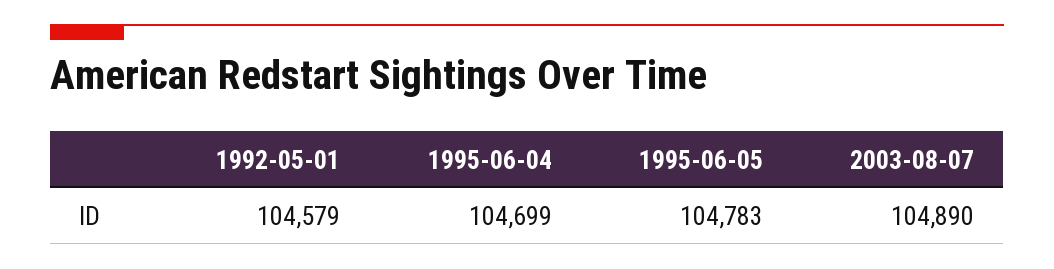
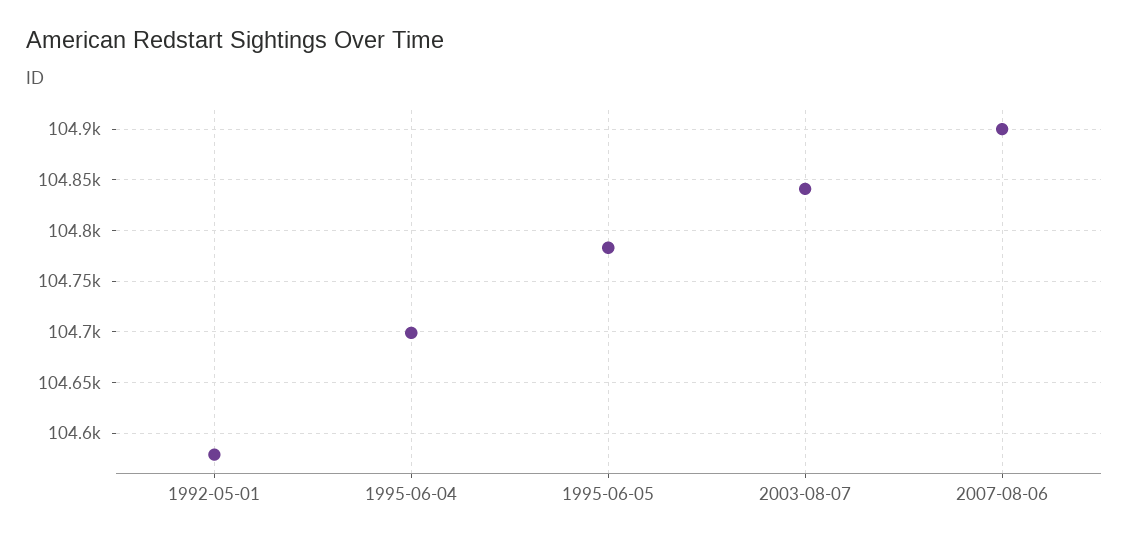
2003-08-07: 104890 -> 104840
2007-08-06: none -> 104900

